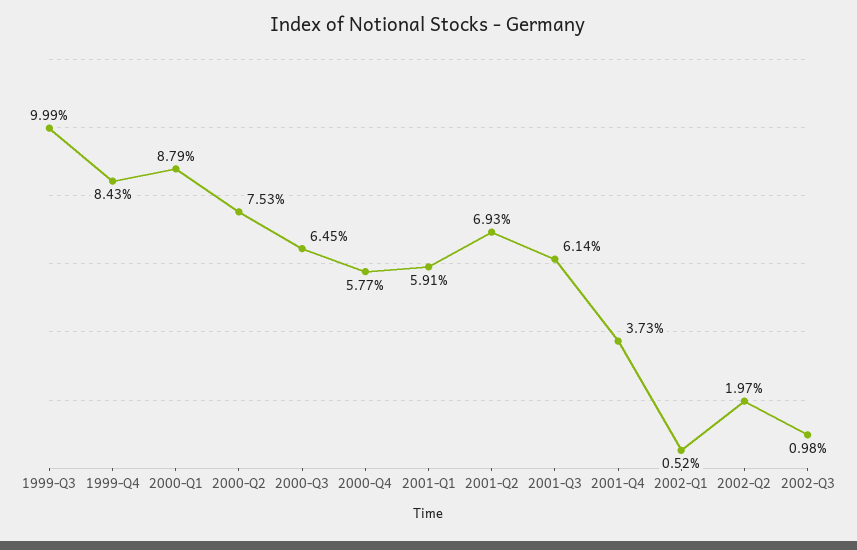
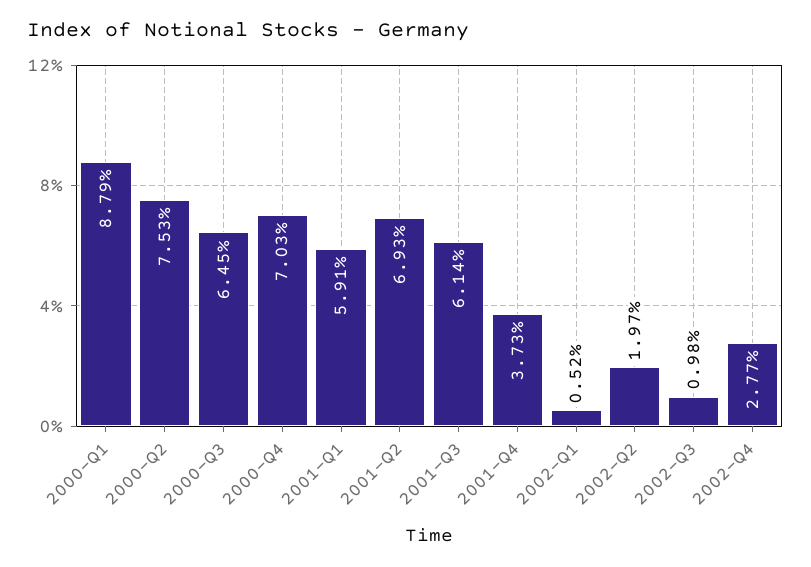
1999-Q3: 9.99 -> none
1999-Q4: 8.43 -> none
2000-Q4: 5.77 -> 7.03
2002-Q4: none -> 2.77

